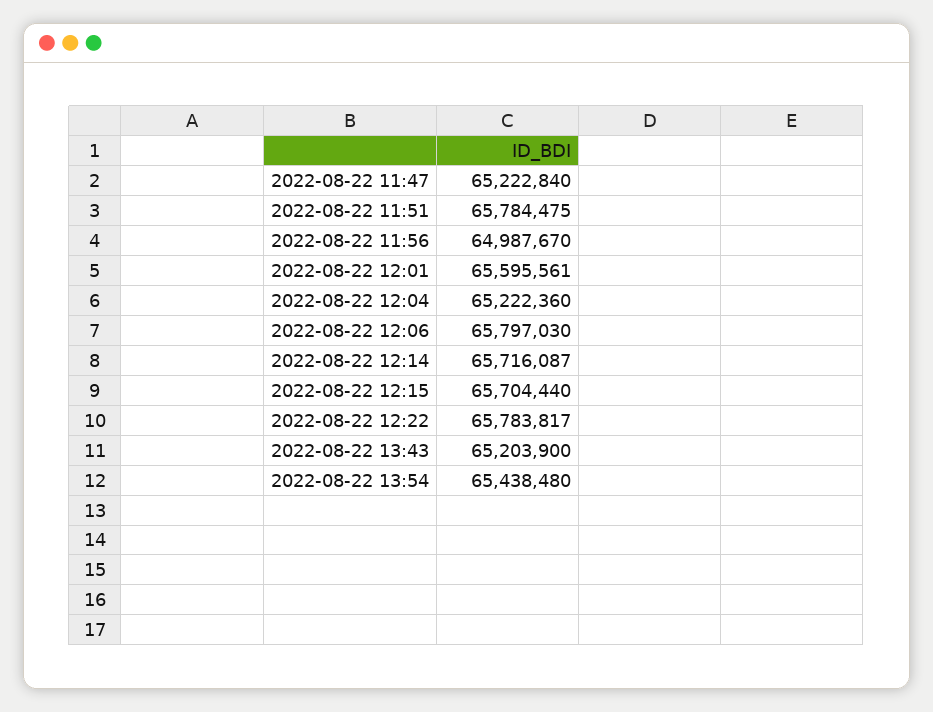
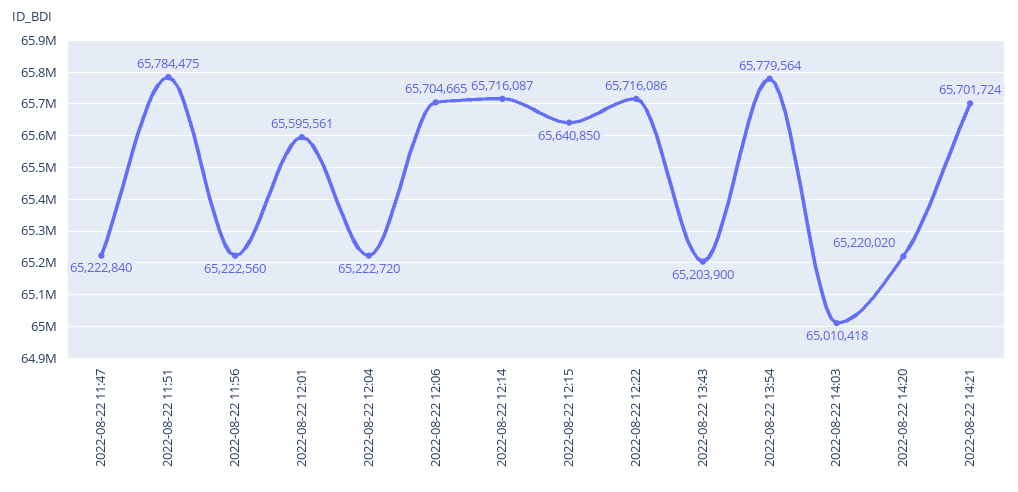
2022-08-22 11:56: 64987670 -> 65222560
2022-08-22 12:04: 65222360 -> 65222720
2022-08-22 12:06: 65797030 -> 65704665
2022-08-22 12:15: 65704440 -> 65640850
2022-08-22 12:22: 65783817 -> 65716086
2022-08-22 13:54: 65438480 -> 65779564
2022-08-22 14:03: none -> 65010418
2022-08-22 14:20: none -> 65220020
2022-08-22 14:21: none -> 65701724

